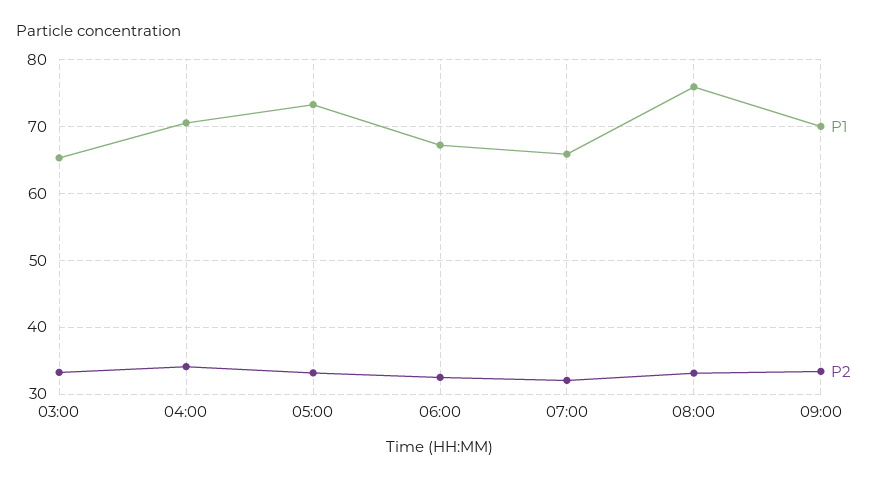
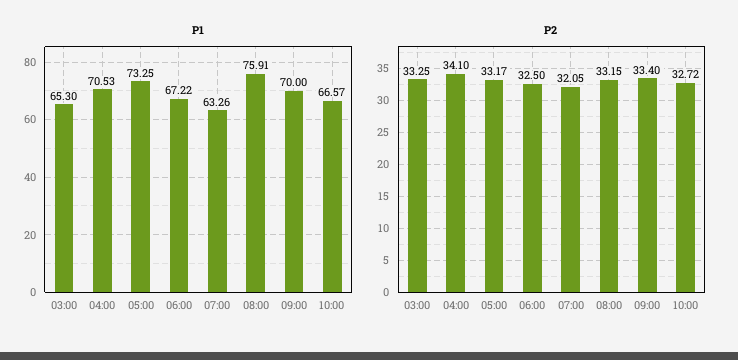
P1, 07:00: 66 -> 63.26
P1, 10:00: none -> 66.57
P2, 10:00: none -> 32.72

